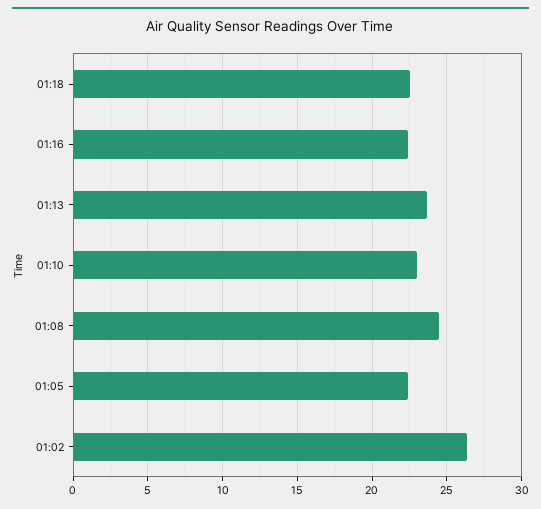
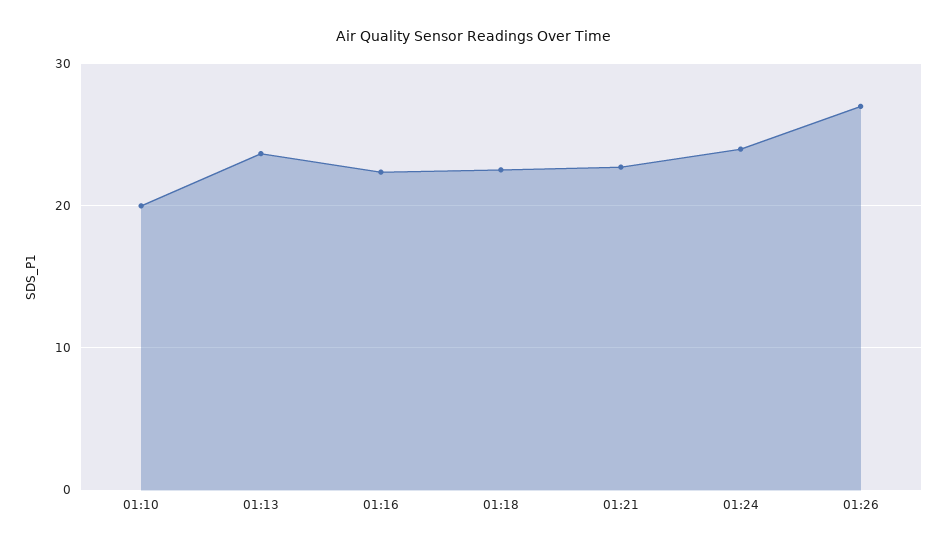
01:10: 23 -> 20
01:08: 24.5 -> none
01:05: 22.5 -> none
01:02: 26.5 -> none
01:21: none -> 23
01:24: none -> 24
01:26: none -> 27

